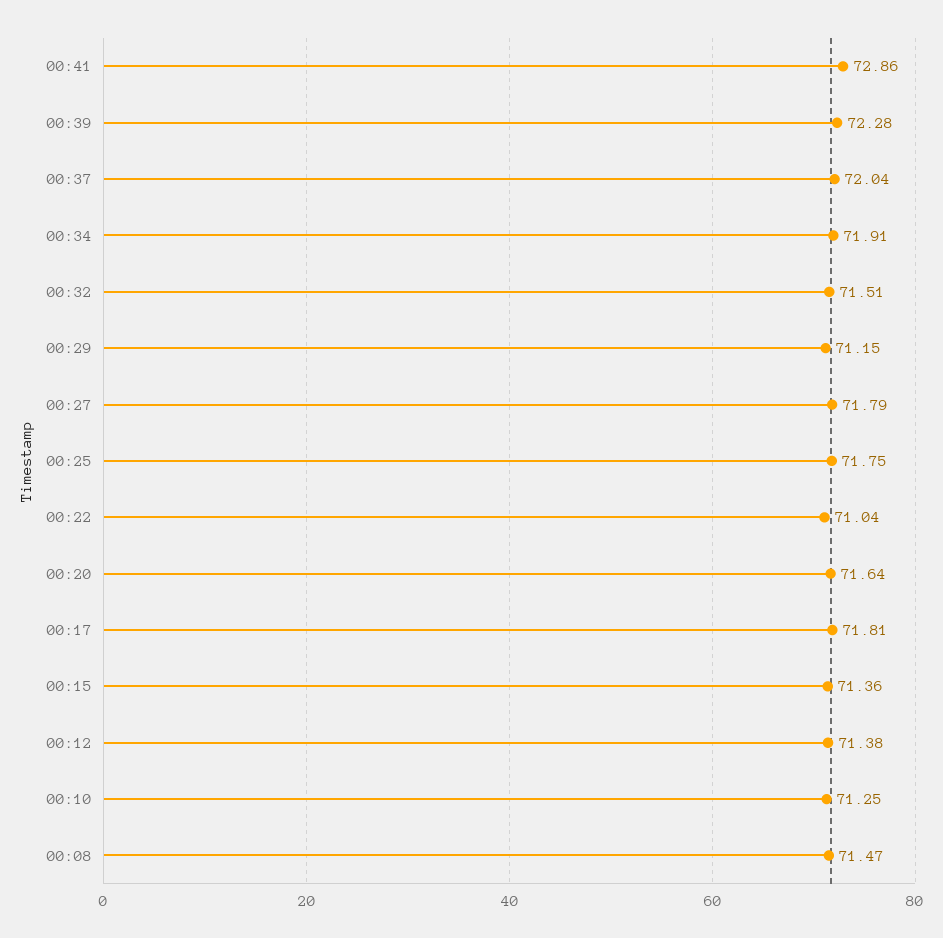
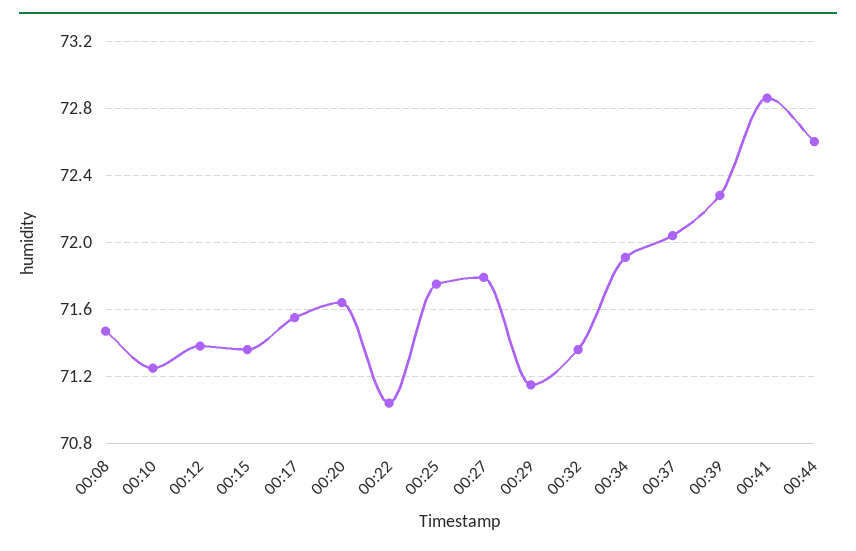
00:32: 71.51 -> 71.35
00:17: 71.81 -> 71.55
00:44: none -> 72.6

